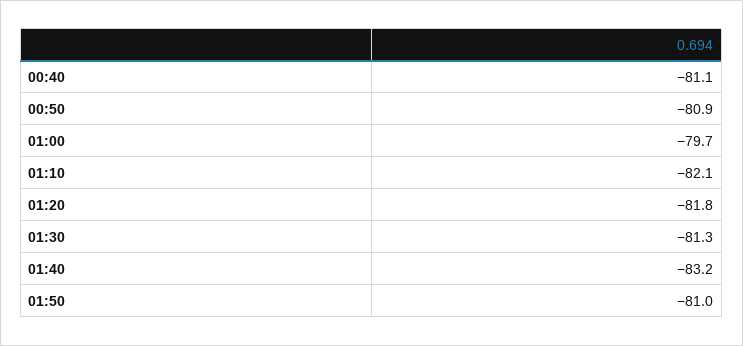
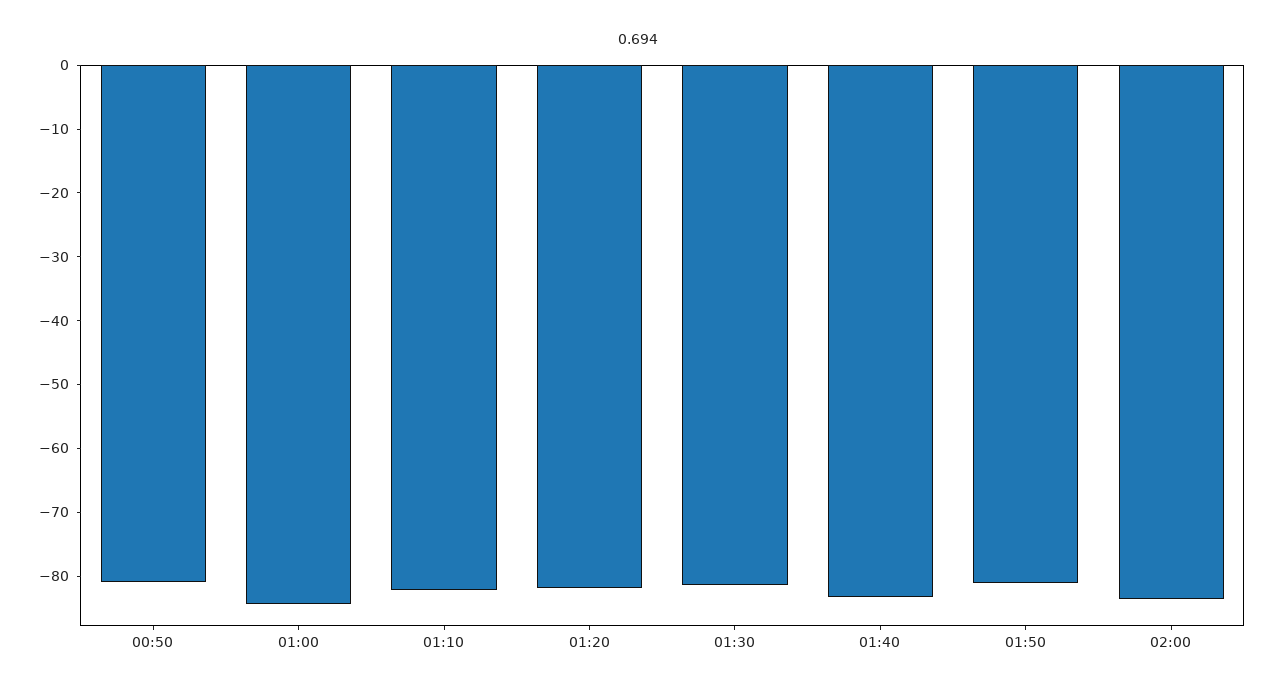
00:40: -81.1 -> none
01:00: -79.7 -> -84
02:00: none -> -84

